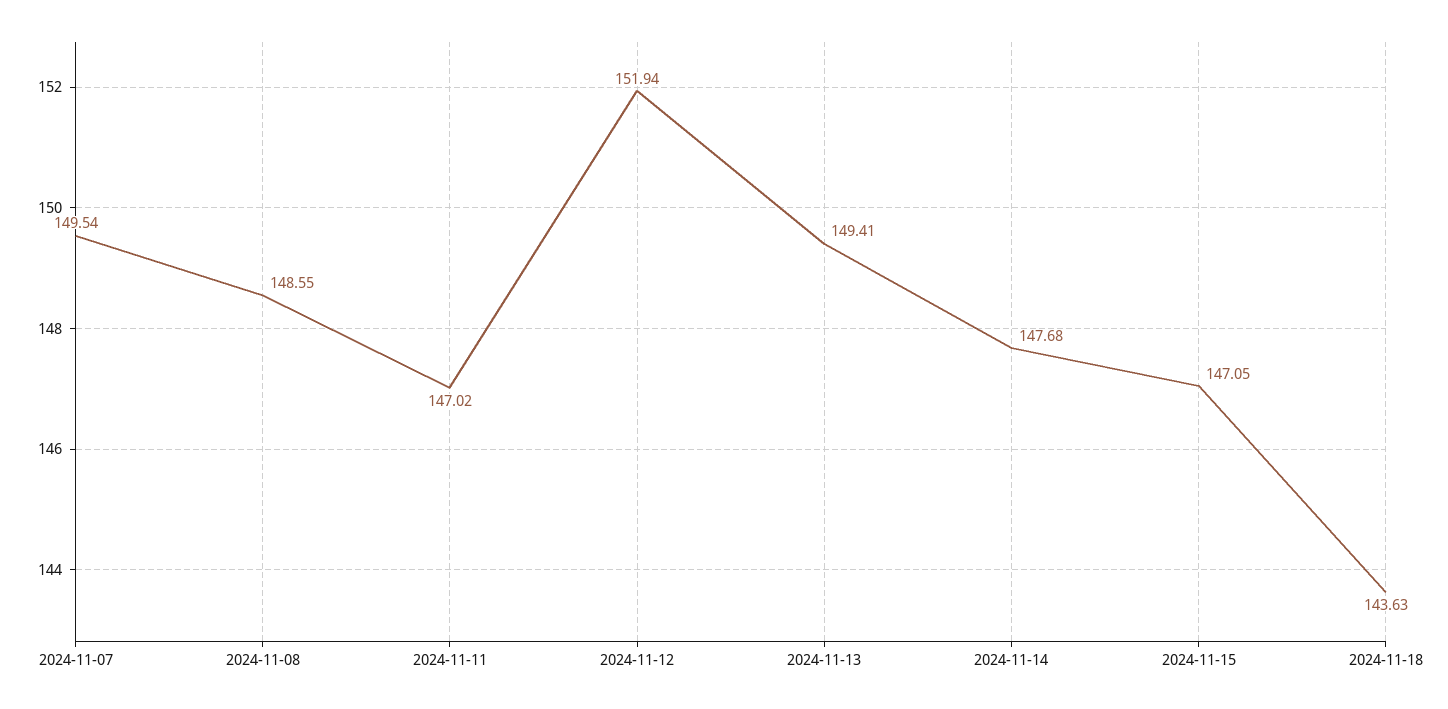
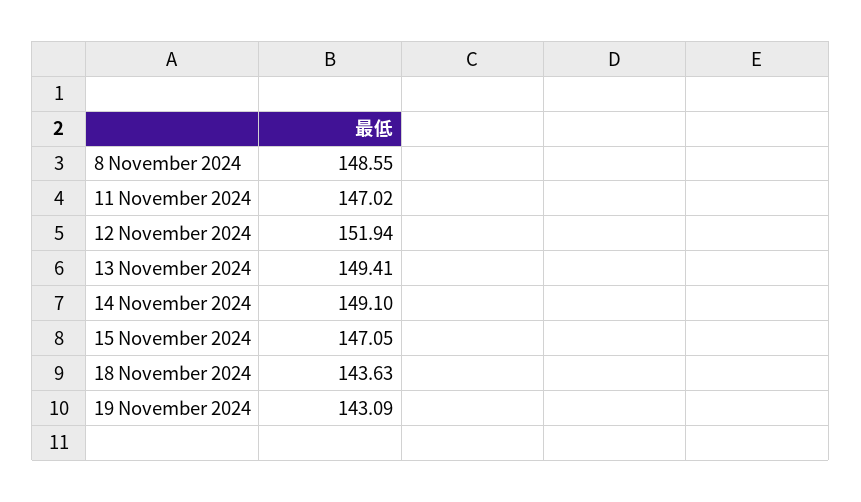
2024-11-07: 149.54 -> none
2024-11-14: 147.68 -> 149.1
19 November 2024: none -> 143.09

